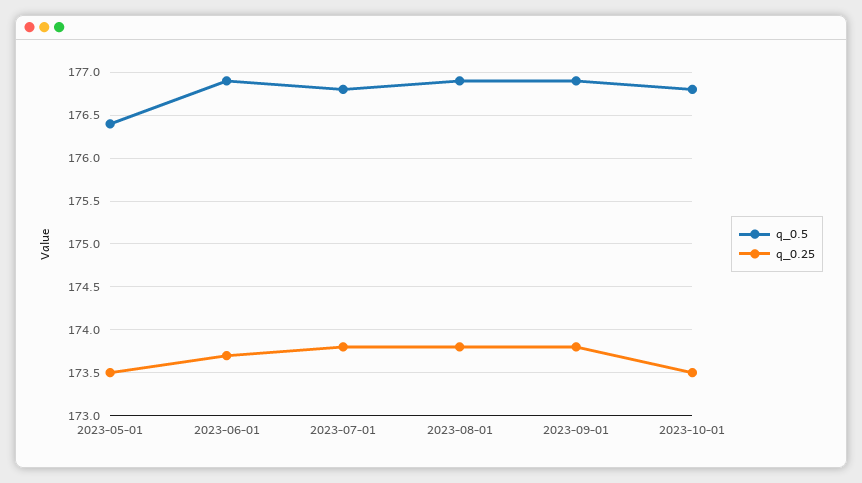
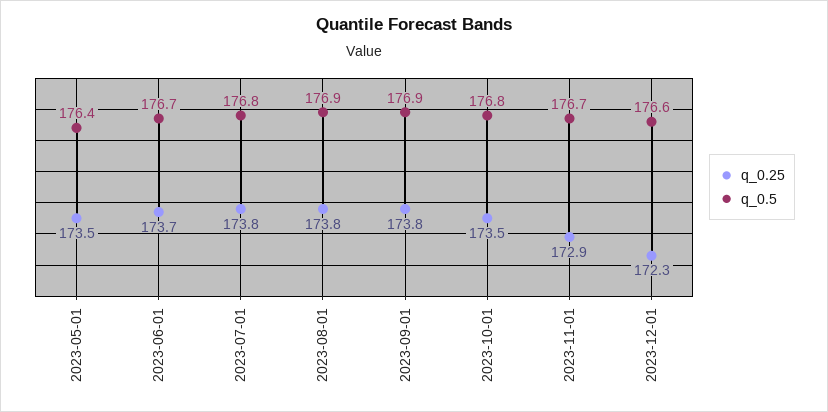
q_0.5, 2023-06-01: 176.9 -> 176.7
q_0.25, 2023-11-01: none -> 172.9
q_0.5, 2023-11-01: none -> 176.7
q_0.25, 2023-12-01: none -> 172.3
q_0.5, 2023-12-01: none -> 176.6

